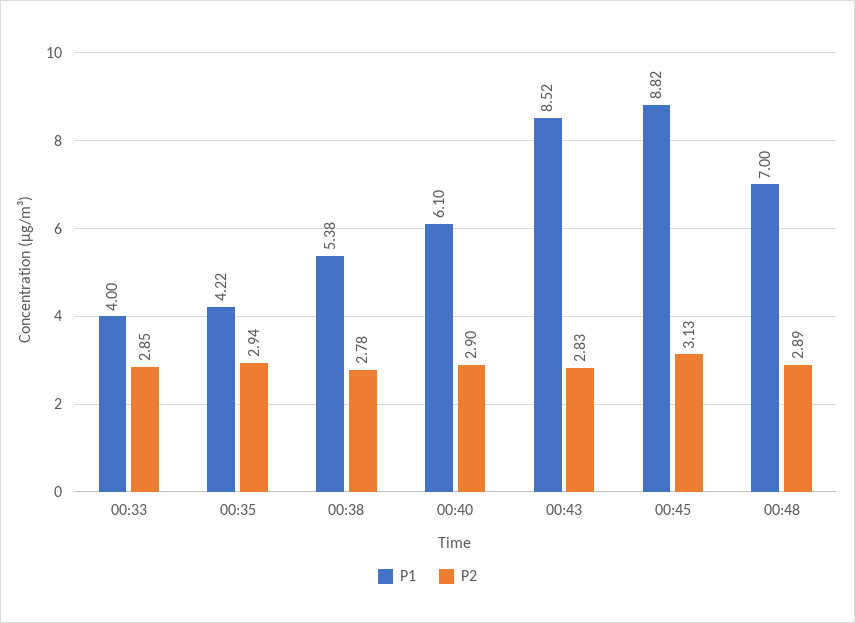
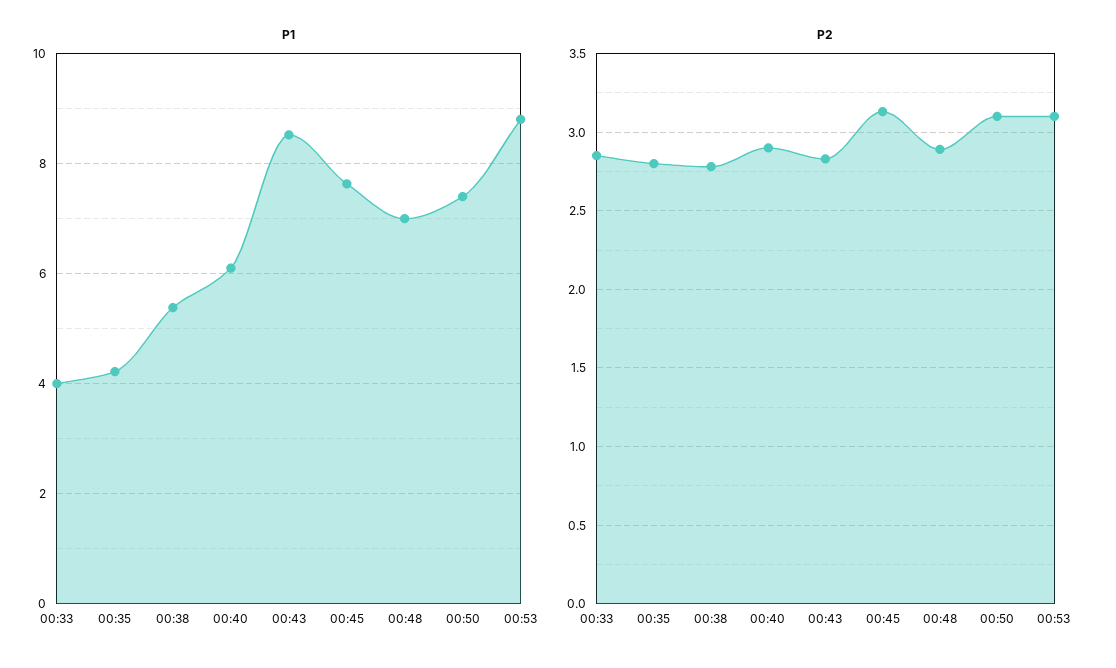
P2, 00:35: 2.94 -> 2.8
P1, 00:45: 8.82 -> 7.6
P1, 00:50: none -> 7.4
P1, 00:53: none -> 8.8
P2, 00:50: none -> 3.1
P2, 00:53: none -> 3.1

